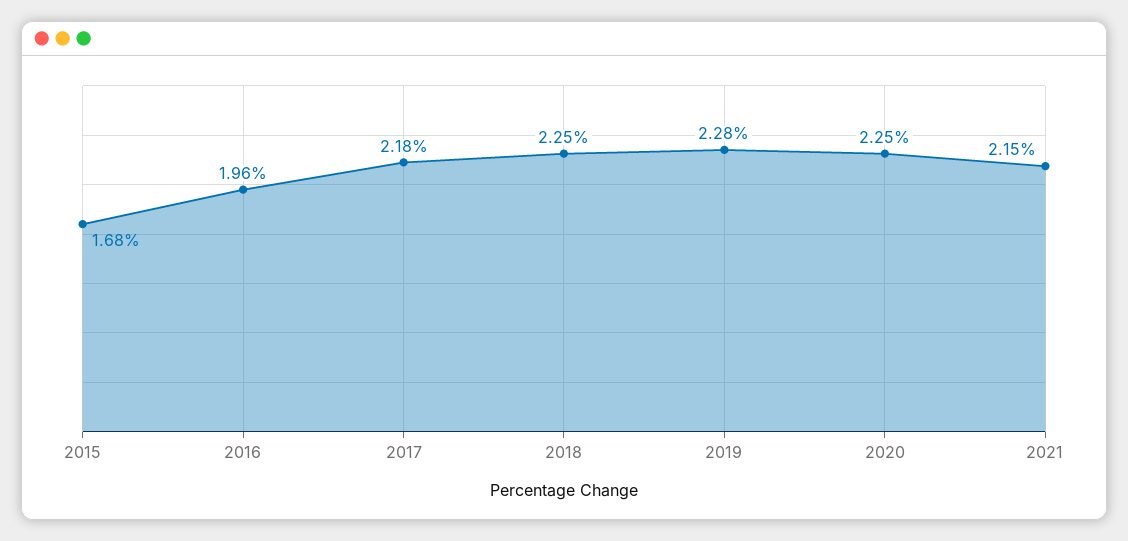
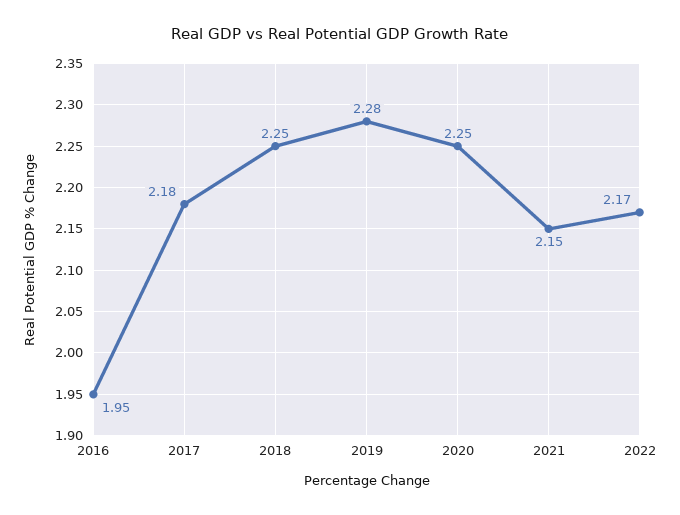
2015: 1.68 -> none
2016: 1.96 -> 1.95
2022: none -> 2.17

